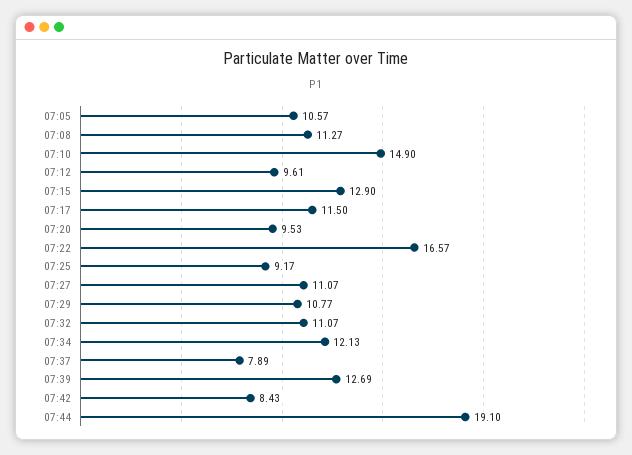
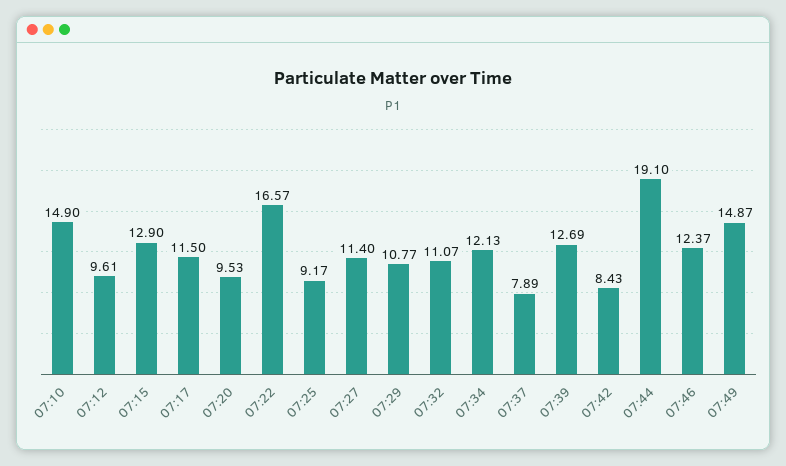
07:05: 10.57 -> none
07:08: 11.27 -> none
07:27: 11.07 -> 11.4
07:46: none -> 12.37
07:49: none -> 14.87

